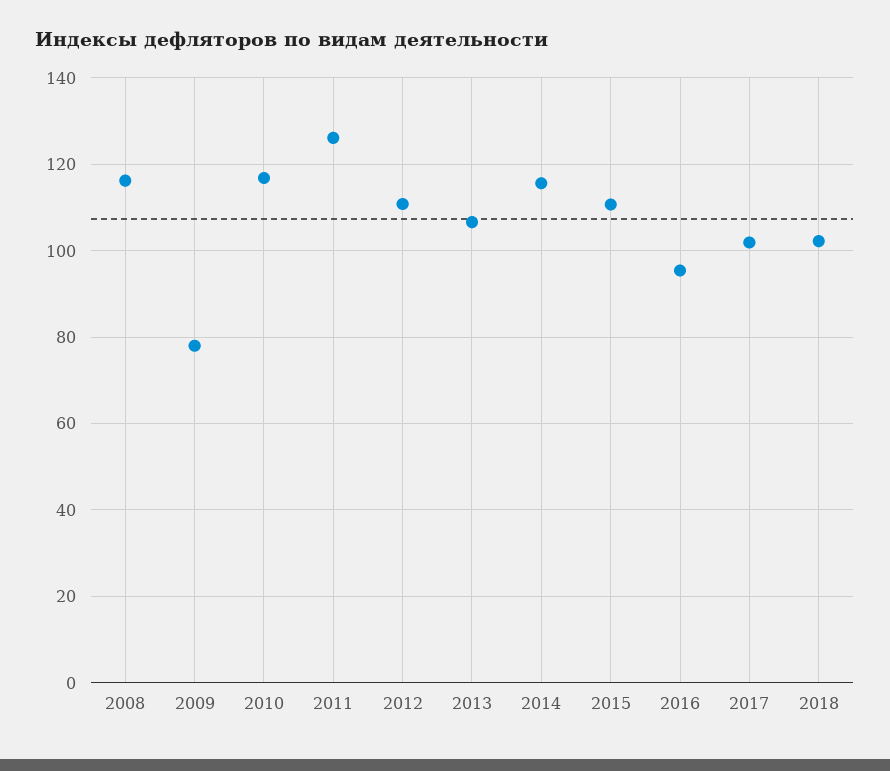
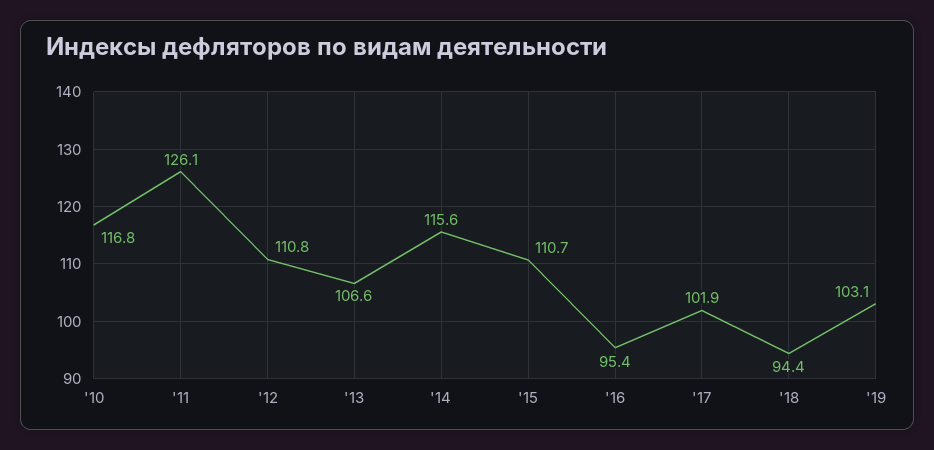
2008: 116 -> none
2009: 78 -> none
2018: 102 -> 94.4
'19: none -> 103.1

